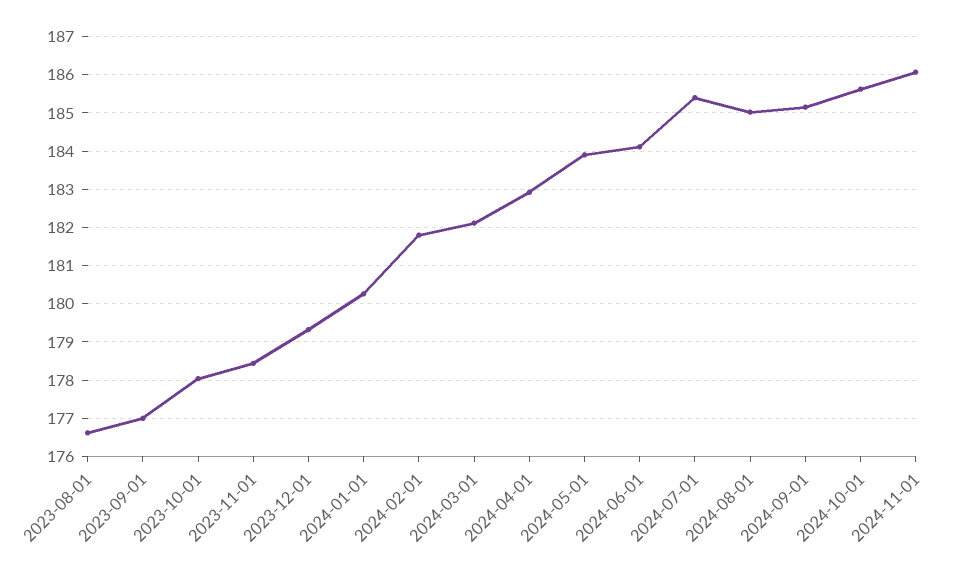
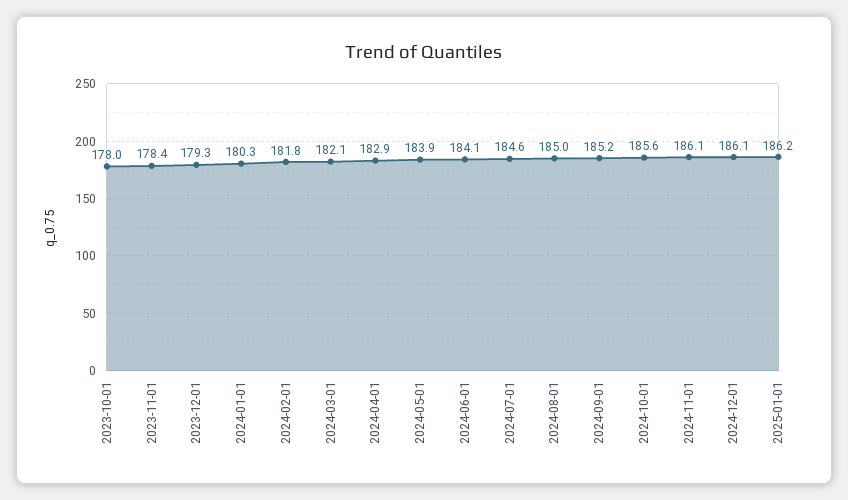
2023-08-01: 176.6 -> none
2023-09-01: 177 -> none
2024-07-01: 185.4 -> 184.6
2024-12-01: none -> 186.1
2025-01-01: none -> 186.2

